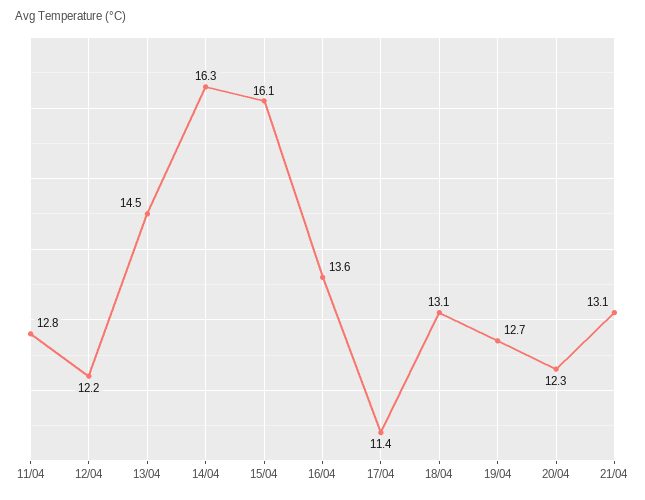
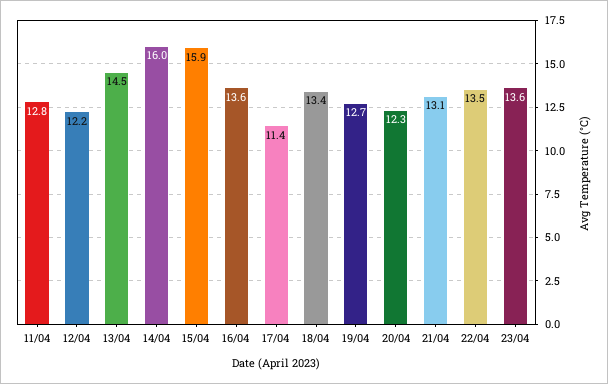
14/04: 16.3 -> 16
15/04: 16.1 -> 15.9
18/04: 13.1 -> 13.4
22/04: none -> 13.5
23/04: none -> 13.6

